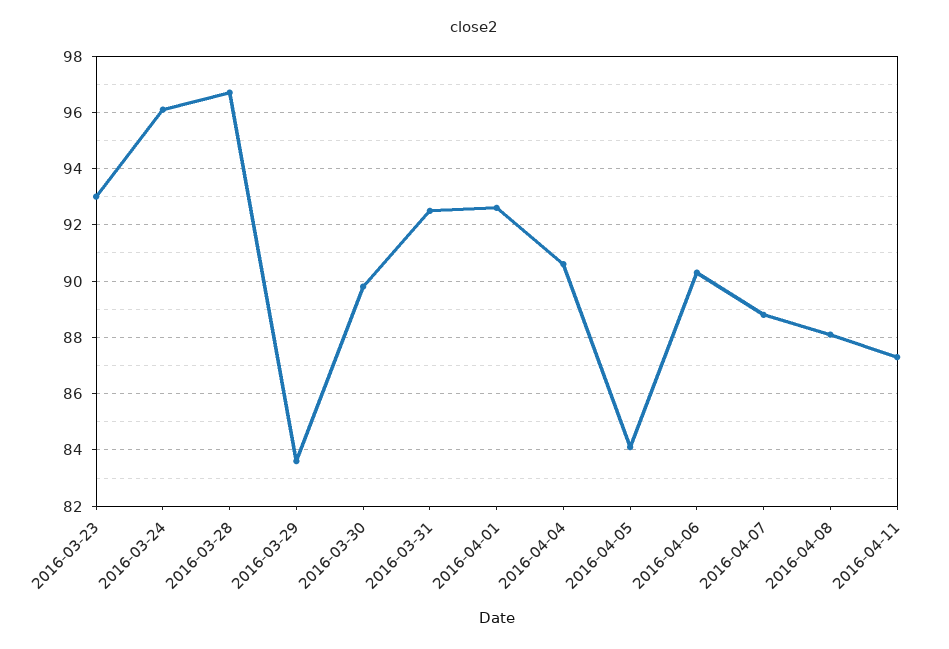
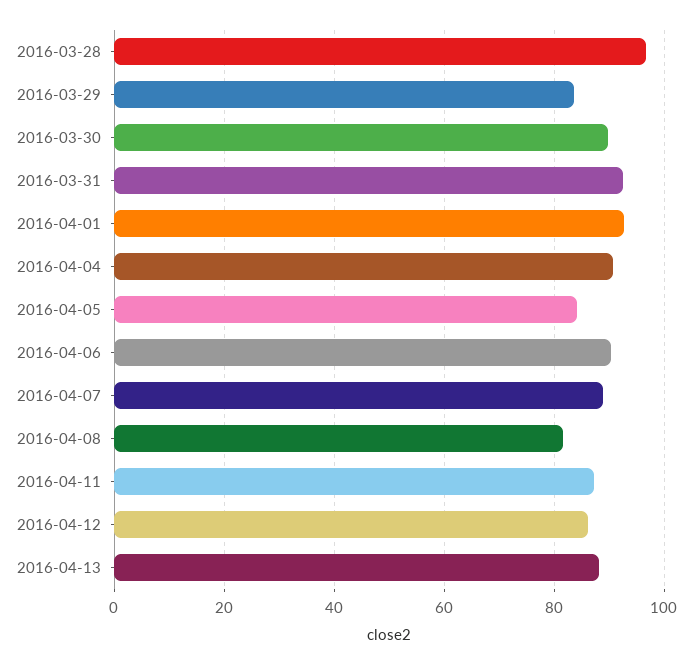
2016-03-23: 93 -> none
2016-03-24: 96 -> none
2016-04-08: 88 -> 82
2016-04-12: none -> 86
2016-04-13: none -> 88

